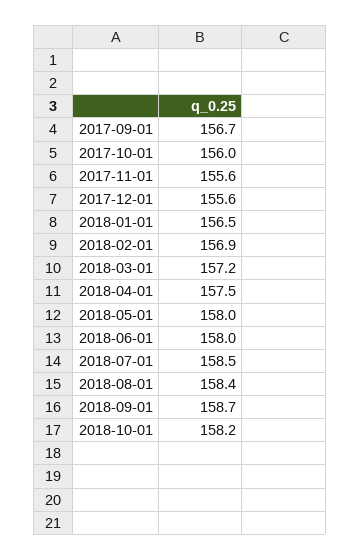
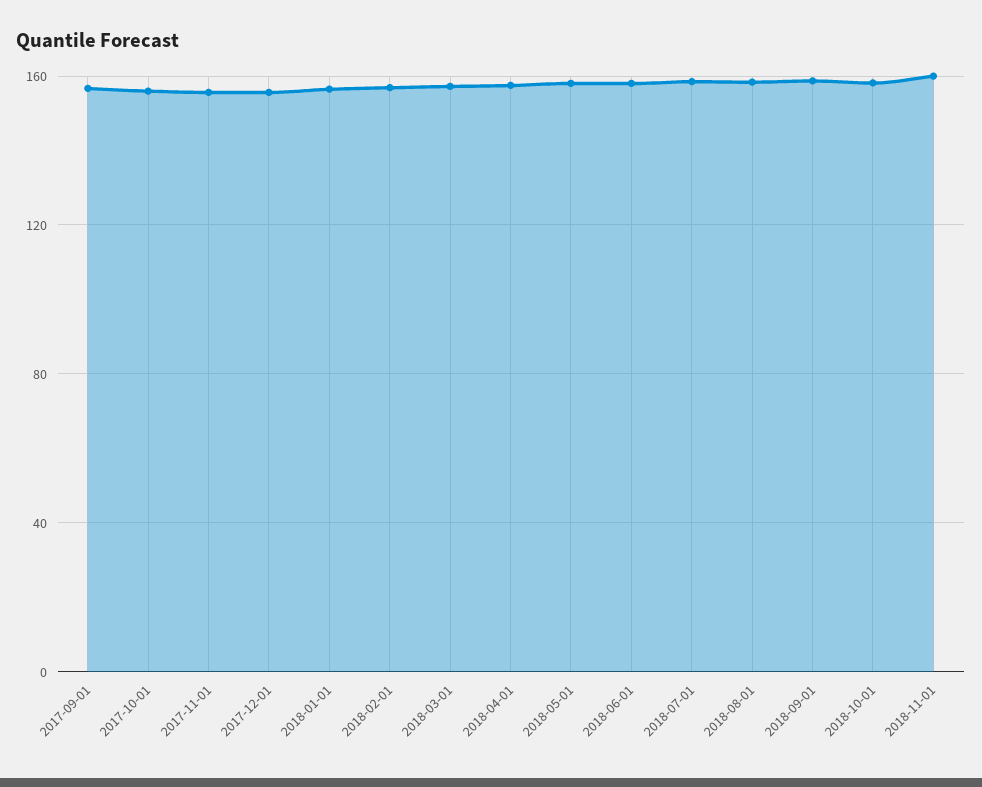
2018-11-01: none -> 160

